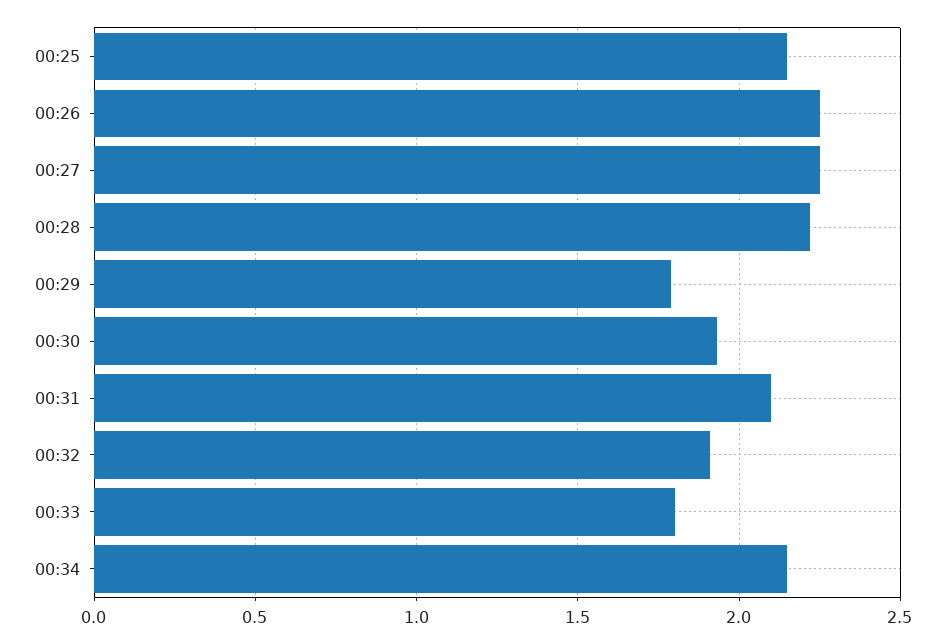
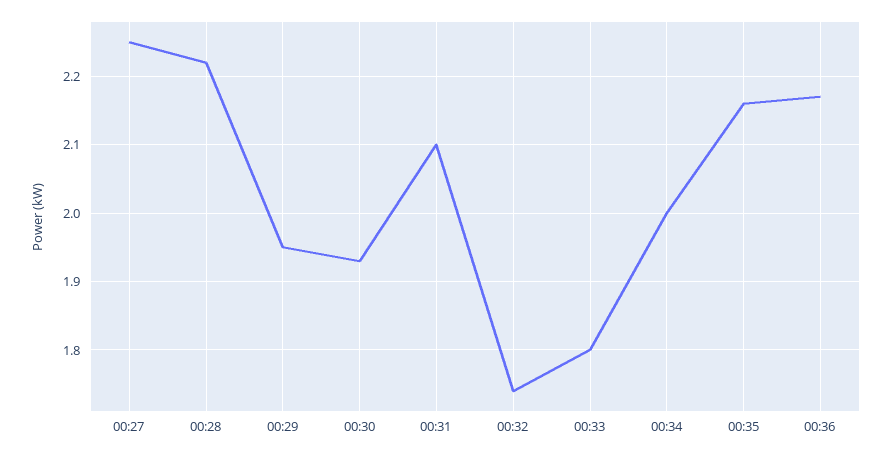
00:25: 2.15 -> none
00:26: 2.25 -> none
00:29: 1.8 -> 1.95
00:32: 1.9 -> 1.74
00:34: 2.15 -> 2
00:35: none -> 2.16
00:36: none -> 2.17

